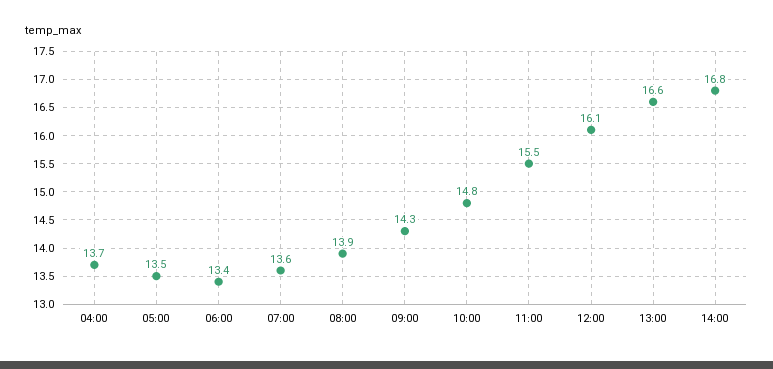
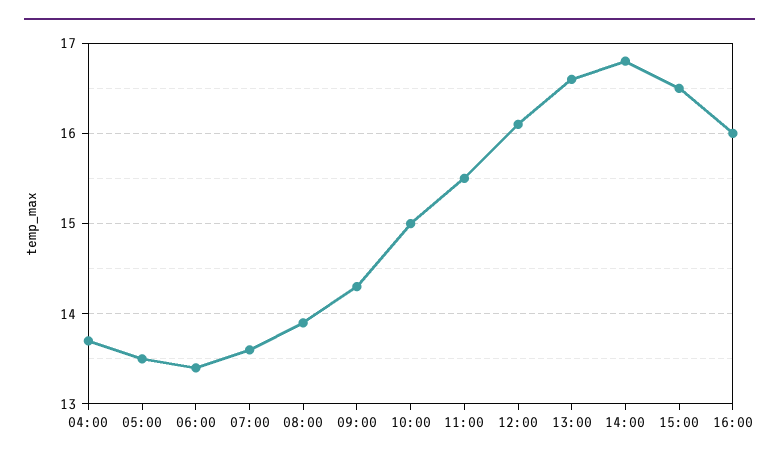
10:00: 14.8 -> 15
15:00: none -> 16.5
16:00: none -> 16

